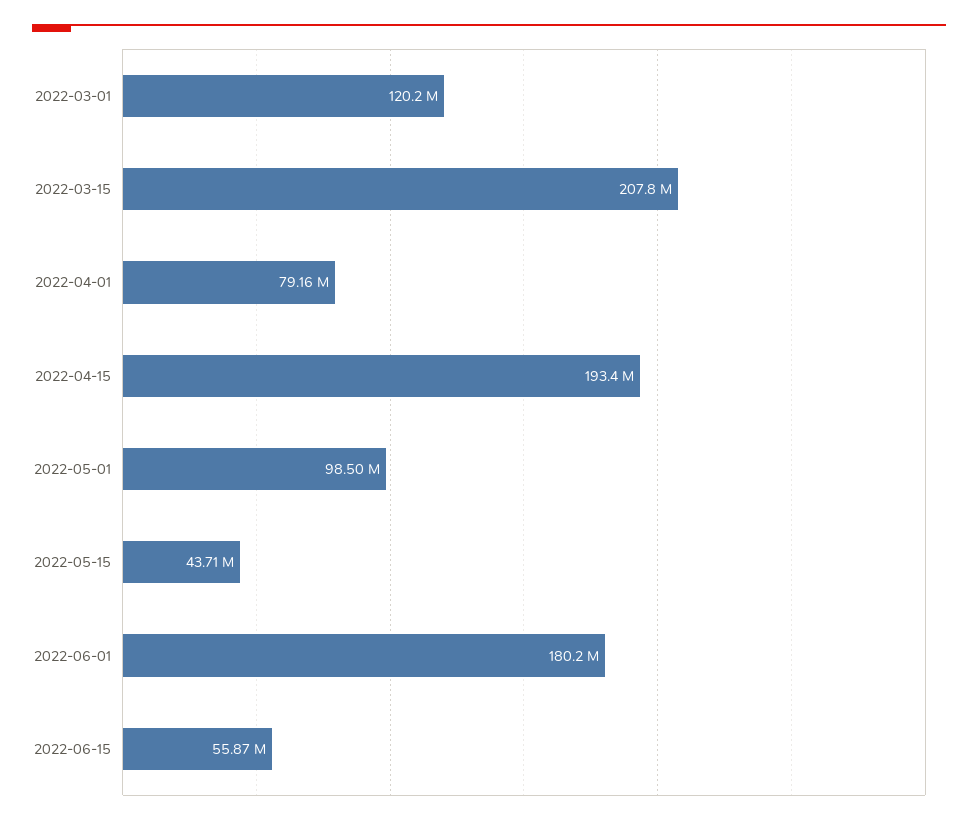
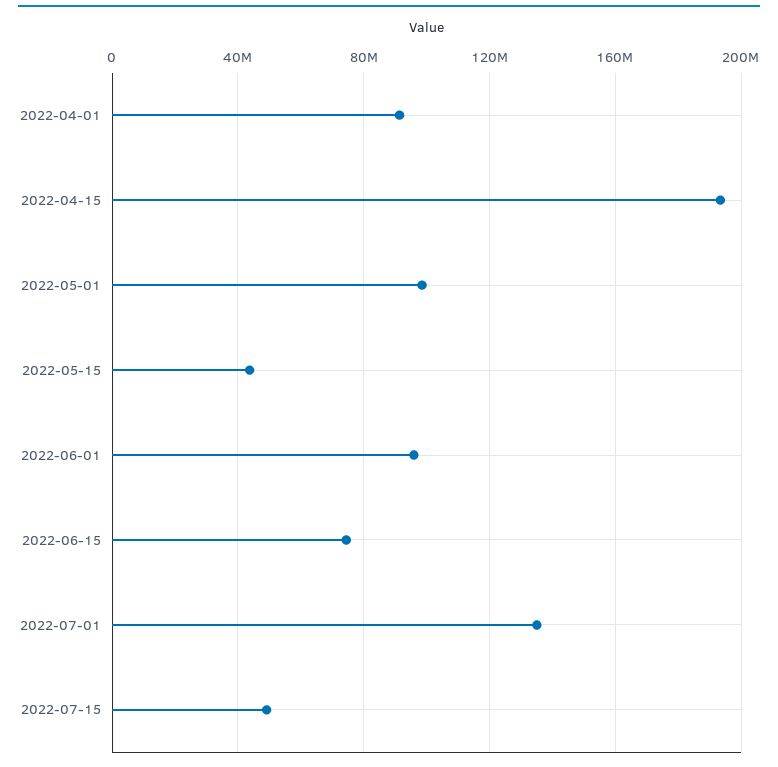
2022-03-01: 120200000 -> none
2022-03-15: 207800000 -> none
2022-04-01: 79160000 -> 90000000
2022-06-01: 180200000 -> 95000000
2022-06-15: 55870000 -> 75000000
2022-07-01: none -> 135000000
2022-07-15: none -> 50000000

